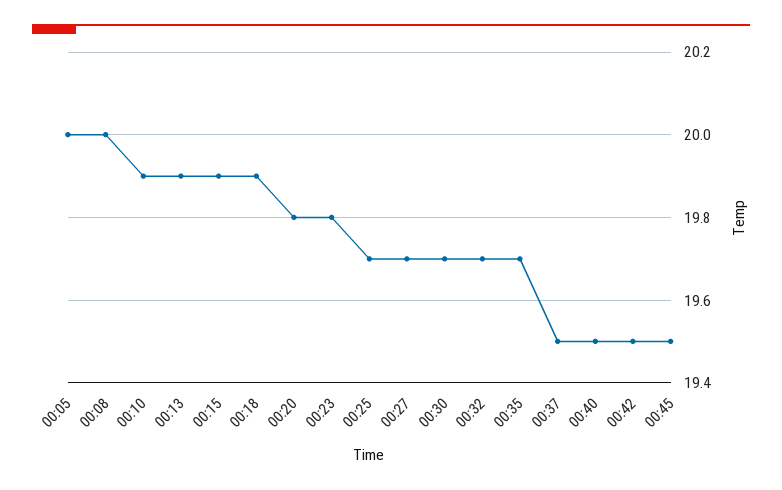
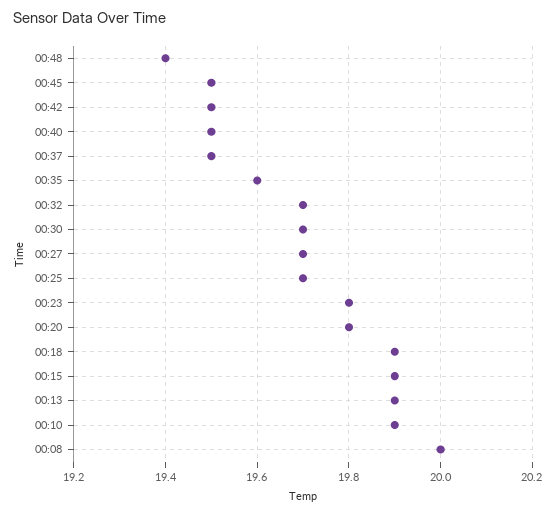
00:05: 20 -> none
00:35: 19.7 -> 19.6
00:48: none -> 19.4

